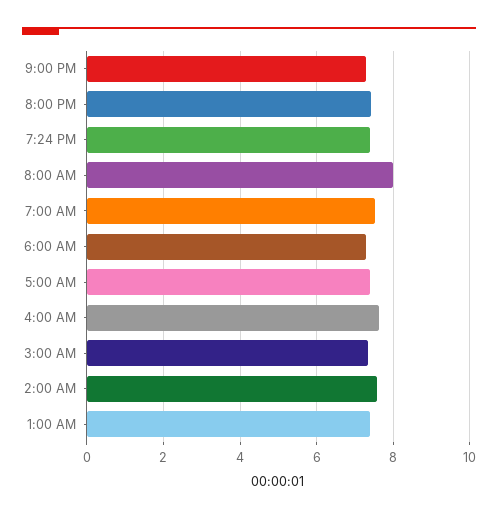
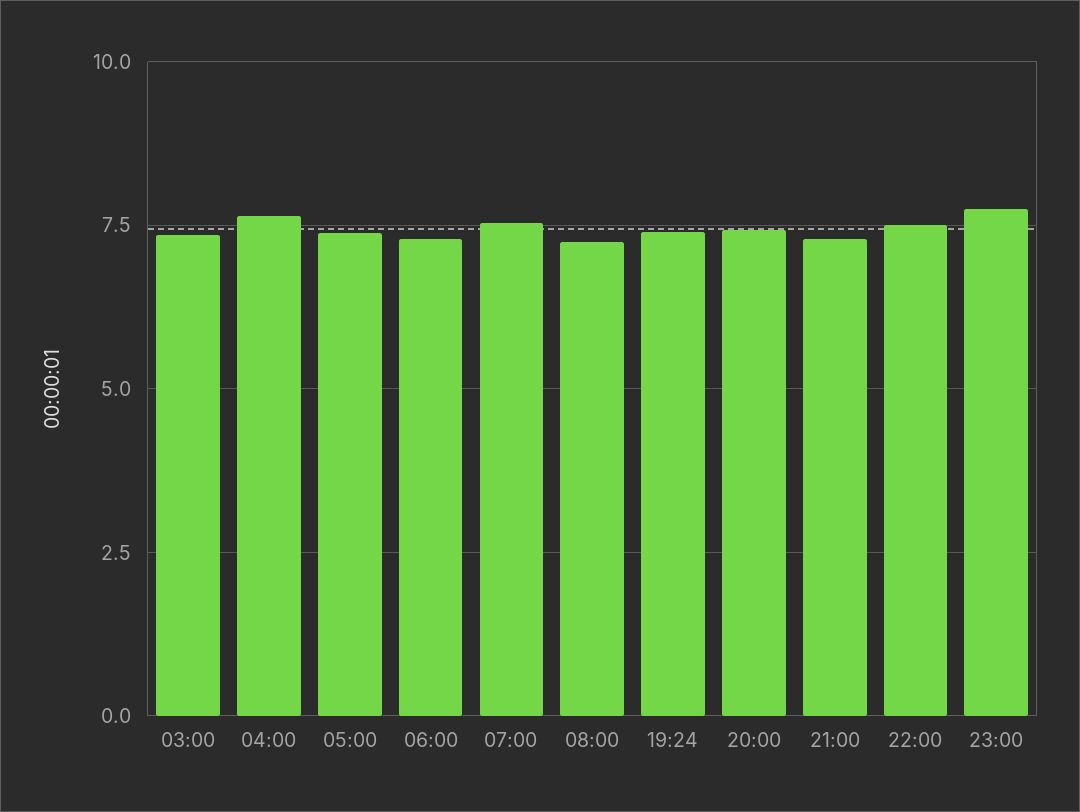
8:00 AM: 8 -> 7.25
2:00 AM: 7.6 -> none
1:00 AM: 7.4 -> none
22:00: none -> 7.5
23:00: none -> 7.75

